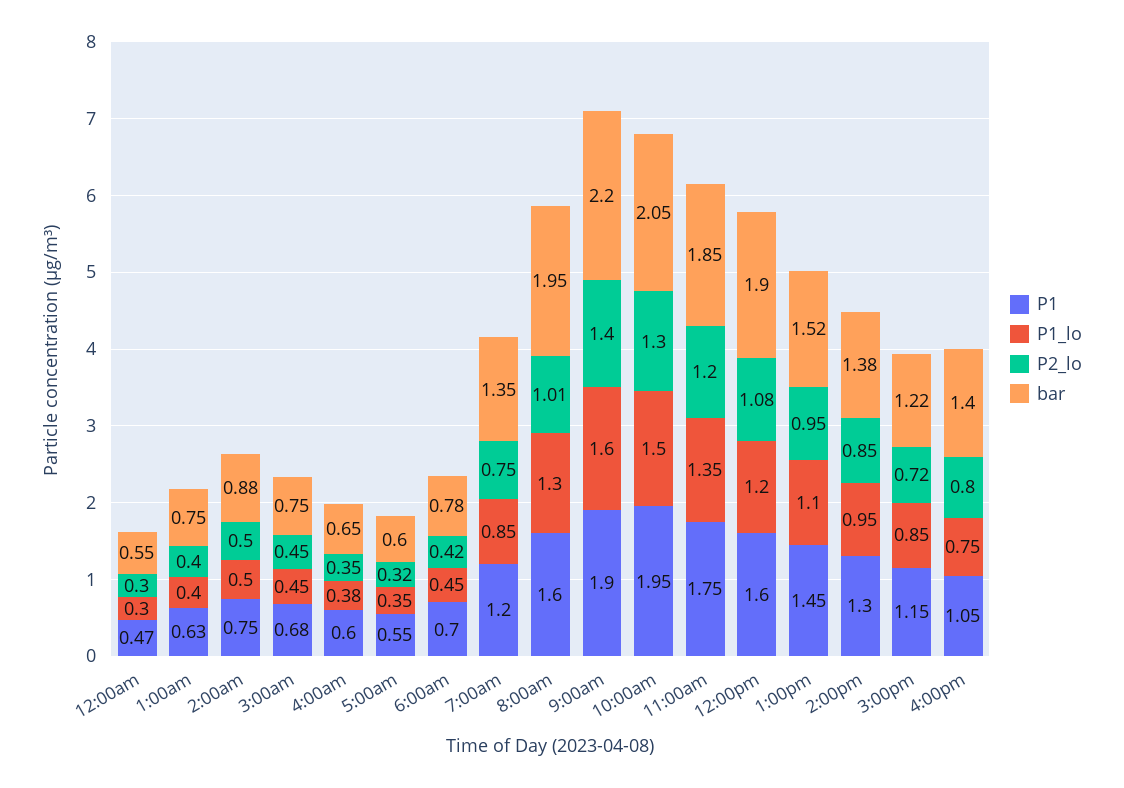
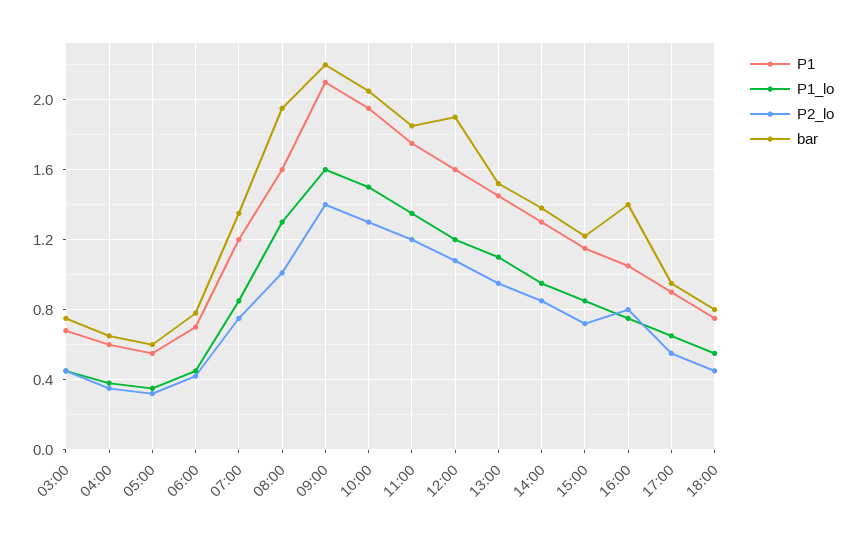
P1, 12:00am: 0.47 -> none
P1_lo, 12:00am: 0.3 -> none
P2_lo, 12:00am: 0.3 -> none
bar, 12:00am: 0.55 -> none
P1, 1:00am: 0.63 -> none
P1_lo, 1:00am: 0.4 -> none
P2_lo, 1:00am: 0.4 -> none
bar, 1:00am: 0.75 -> none
P1, 2:00am: 0.75 -> none
P1_lo, 2:00am: 0.5 -> none
P2_lo, 2:00am: 0.5 -> none
bar, 2:00am: 0.88 -> none
P1, 9:00am: 1.9 -> 2.1
P1, 17:00: none -> 0.9
P1_lo, 17:00: none -> 0.65
P2_lo, 17:00: none -> 0.55
bar, 17:00: none -> 0.95
P1, 18:00: none -> 0.75
P1_lo, 18:00: none -> 0.55
P2_lo, 18:00: none -> 0.45
bar, 18:00: none -> 0.8

